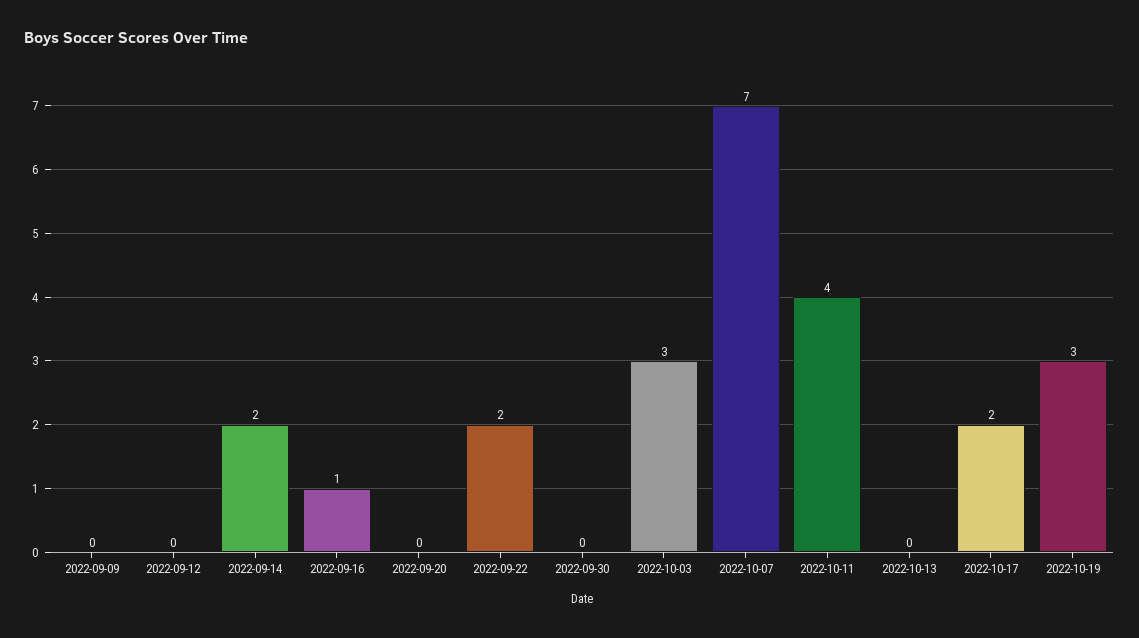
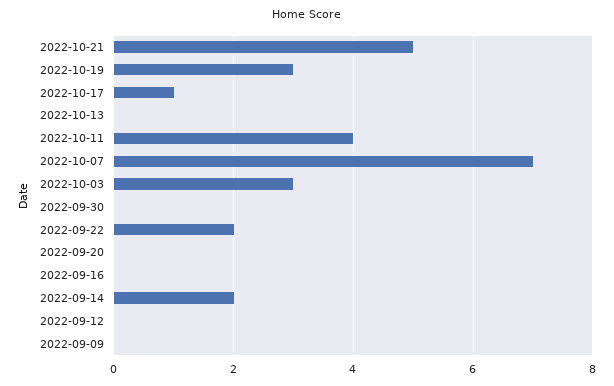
2022-09-16: 1 -> 0
2022-10-17: 2 -> 1
2022-10-21: none -> 5

